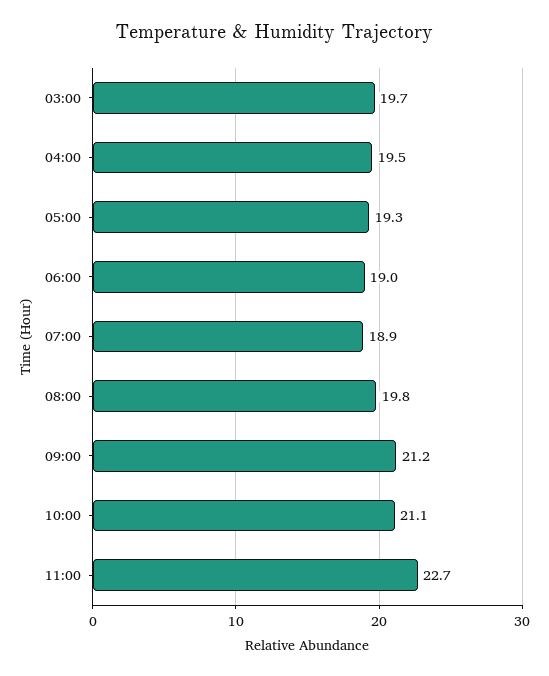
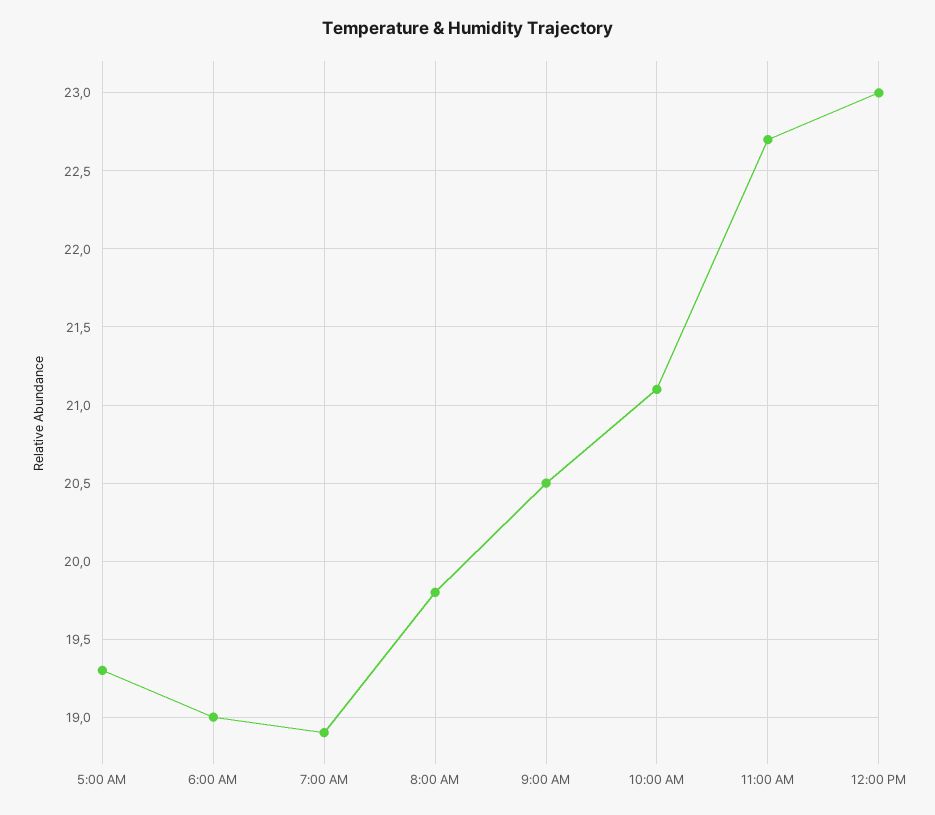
03:00: 19.7 -> none
04:00: 19.5 -> none
09:00: 21.2 -> 20.5
12:00 PM: none -> 23

